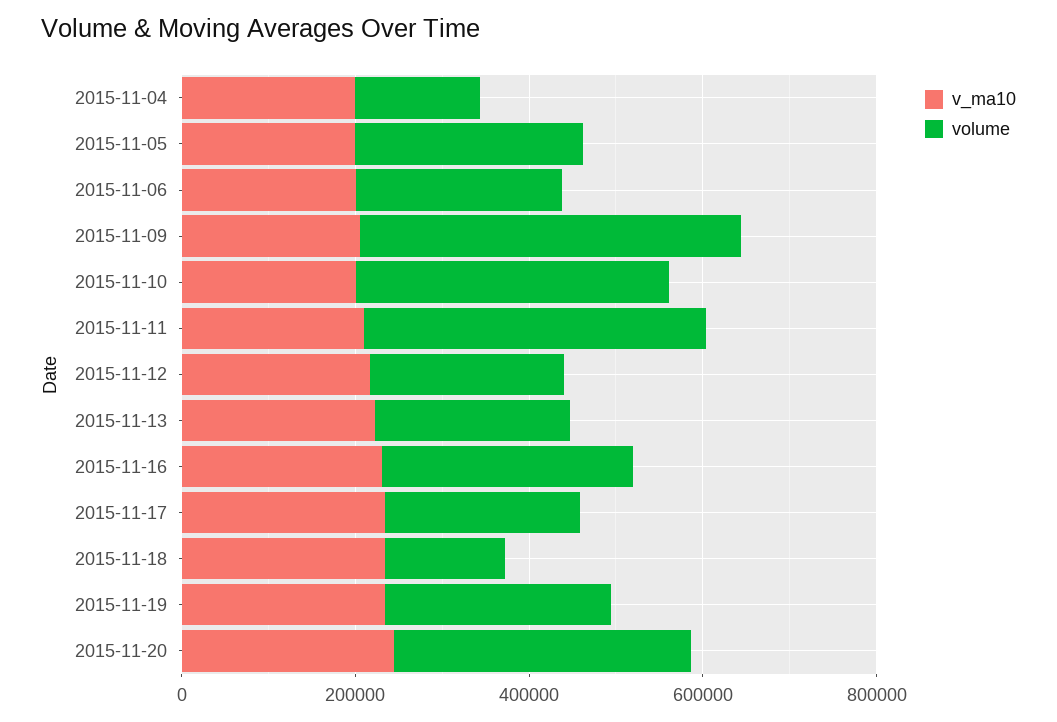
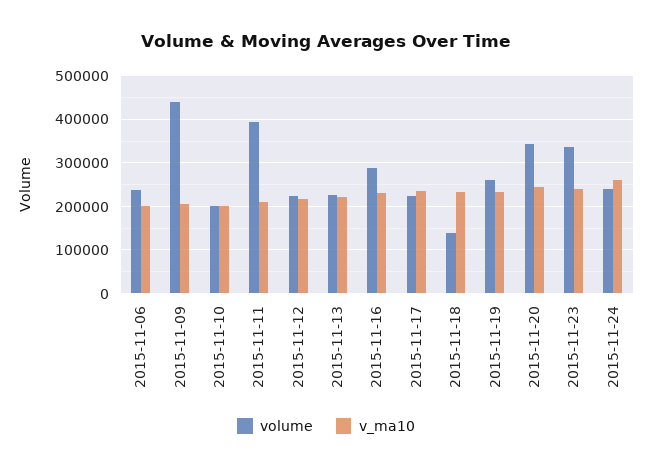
v_ma10, 2015-11-04: 200000 -> none
volume, 2015-11-04: 150000 -> none
v_ma10, 2015-11-05: 200000 -> none
volume, 2015-11-05: 250000 -> none
volume, 2015-11-10: 350000 -> 200000
volume, 2015-11-23: none -> 340000
v_ma10, 2015-11-23: none -> 240000
volume, 2015-11-24: none -> 240000
v_ma10, 2015-11-24: none -> 260000

